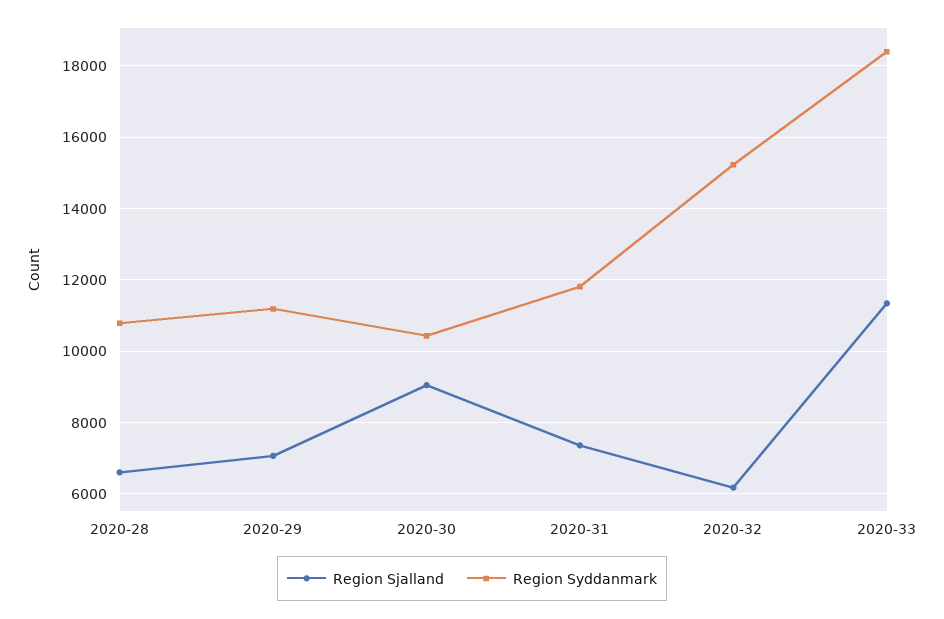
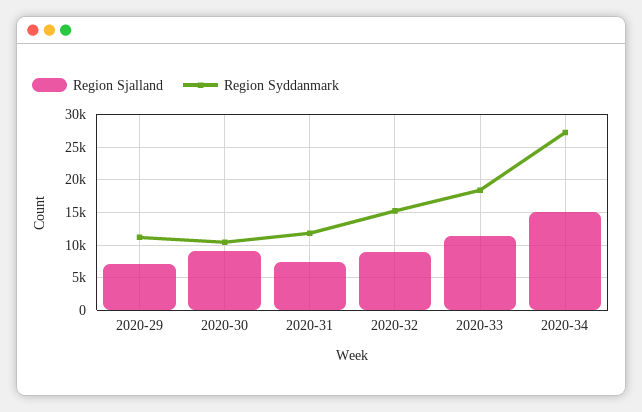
Region Sjalland, 2020-28: 6600 -> none
Region Syddanmark, 2020-28: 10800 -> none
Region Sjalland, 2020-32: 6200 -> 9000
Region Sjalland, 2020-34: none -> 15000
Region Syddanmark, 2020-34: none -> 27000

